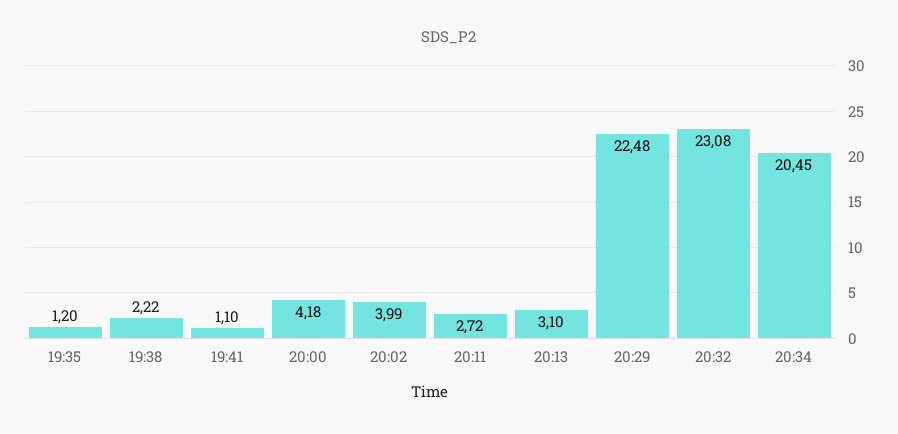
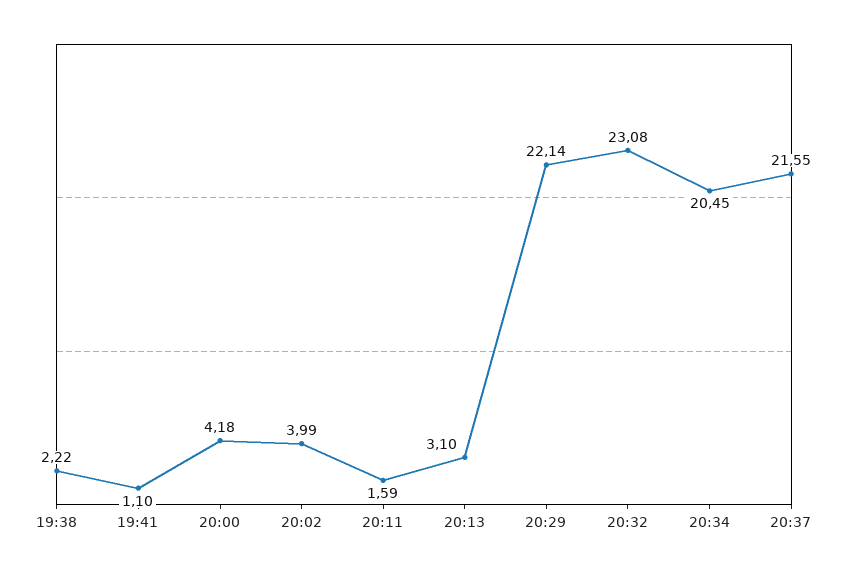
19:35: 1.2 -> none
20:11: 2.72 -> 1.59
20:29: 22.48 -> 22.14
20:37: none -> 21.55

